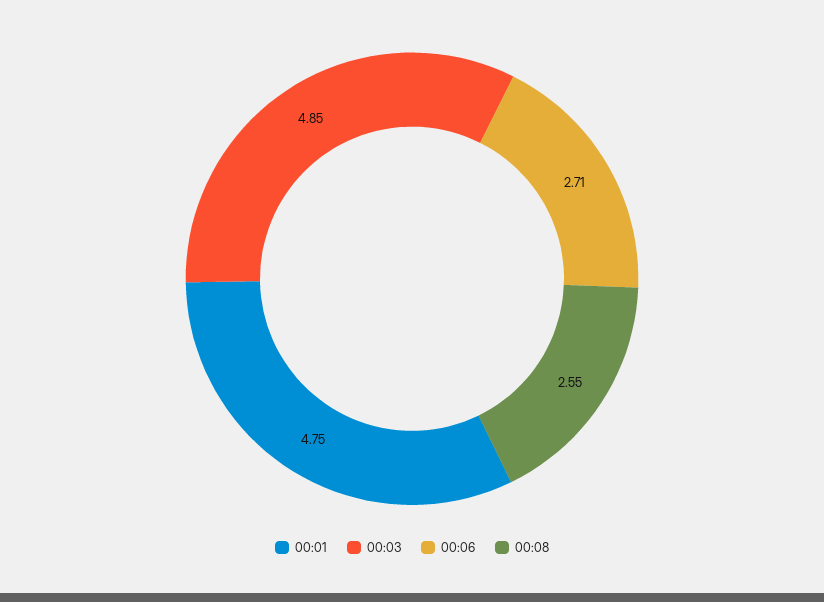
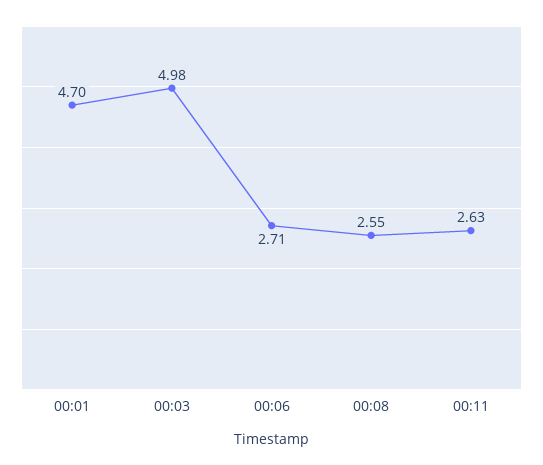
00:01: 4.75 -> 4.7
00:03: 4.85 -> 4.98
00:11: none -> 2.63

